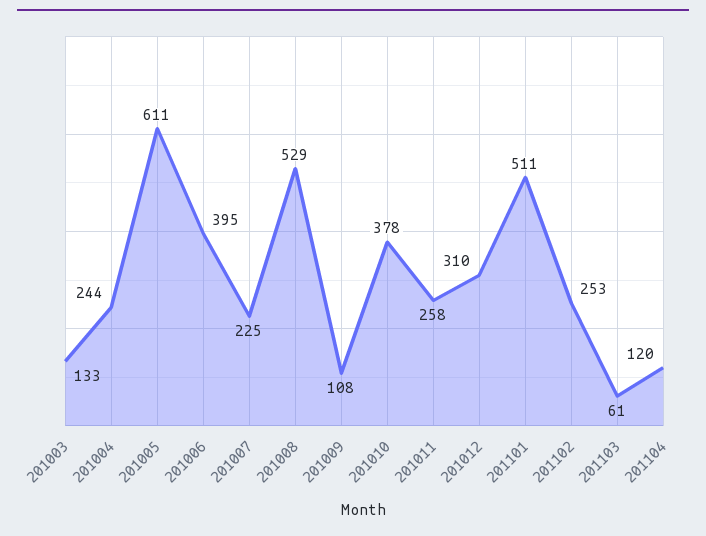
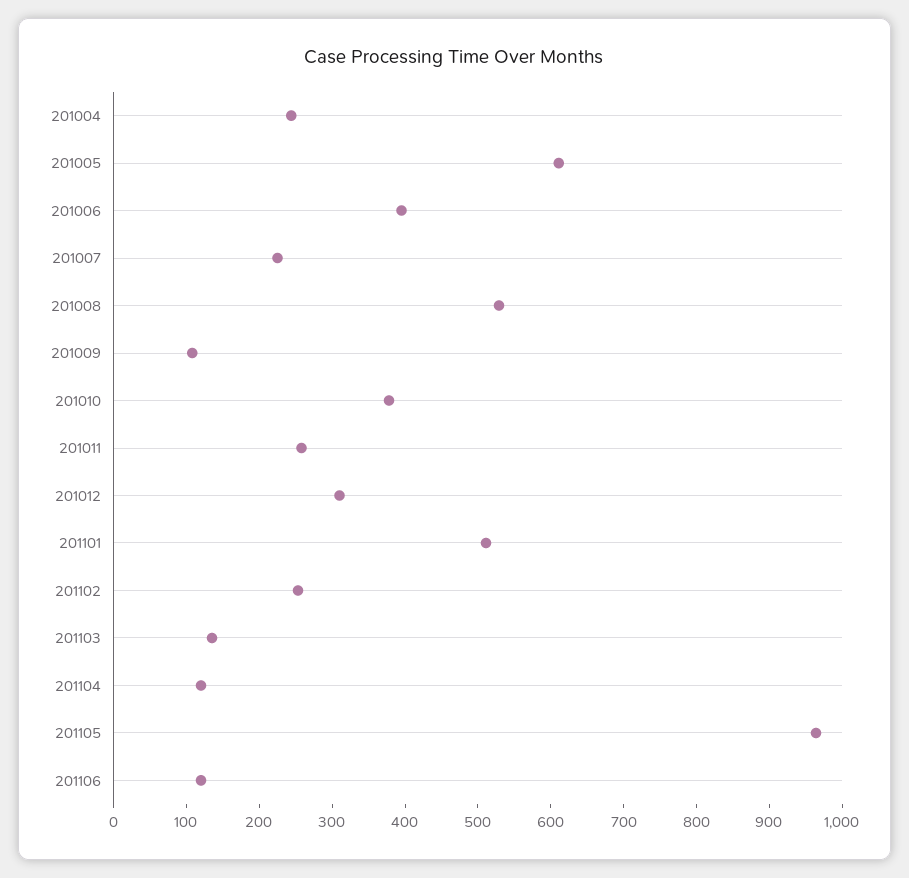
201003: 133 -> none
201103: 61 -> 140
201105: none -> 960
201106: none -> 120

